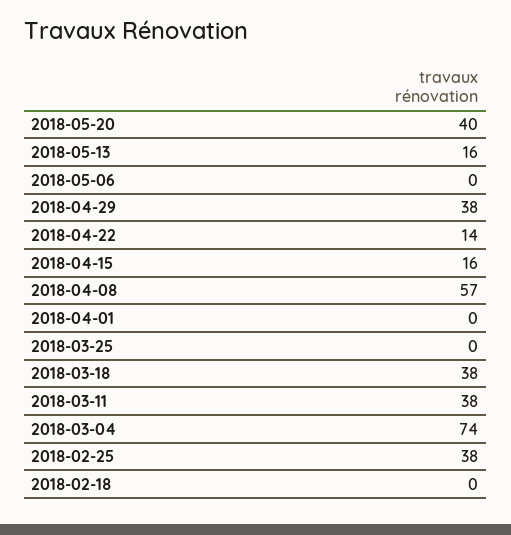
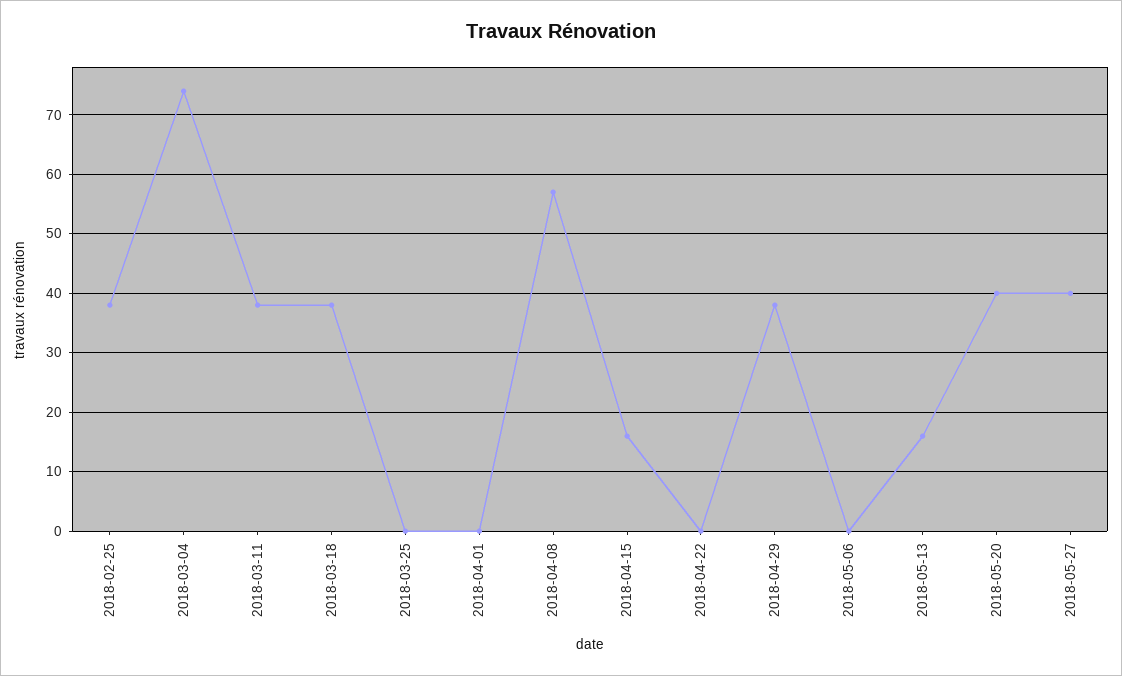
2018-04-22: 14 -> 0
2018-02-18: 0 -> none
2018-05-27: none -> 40

